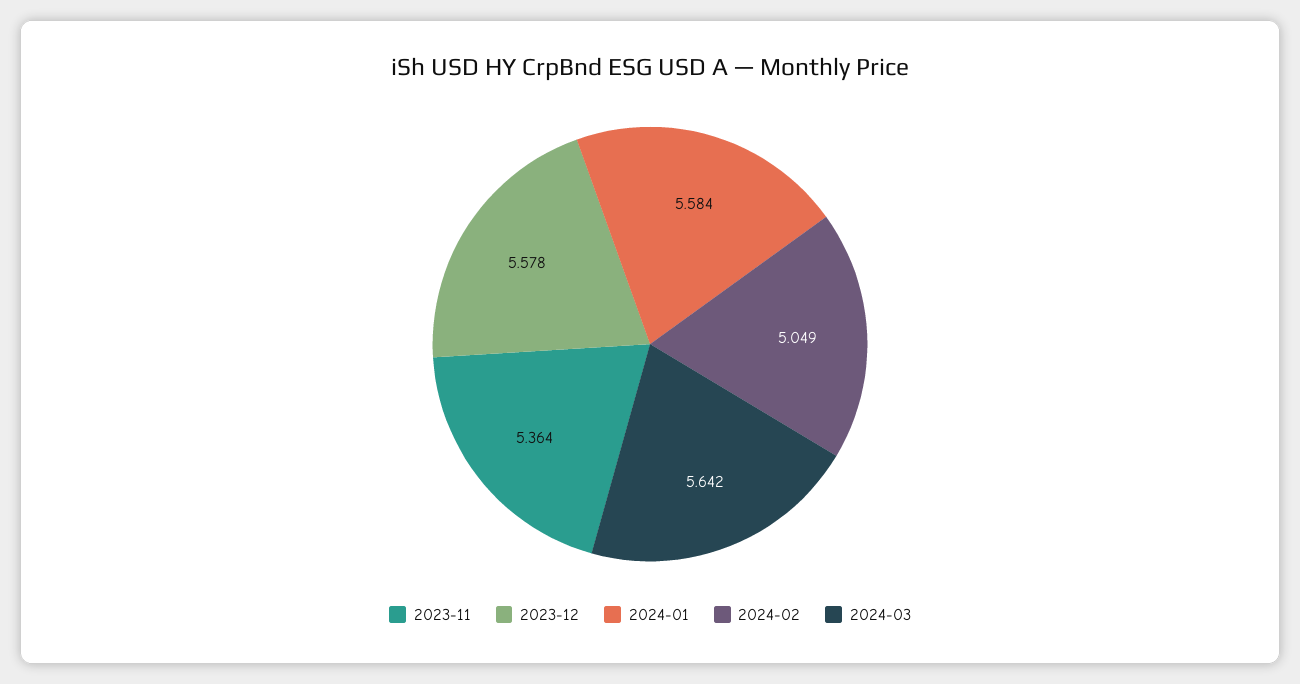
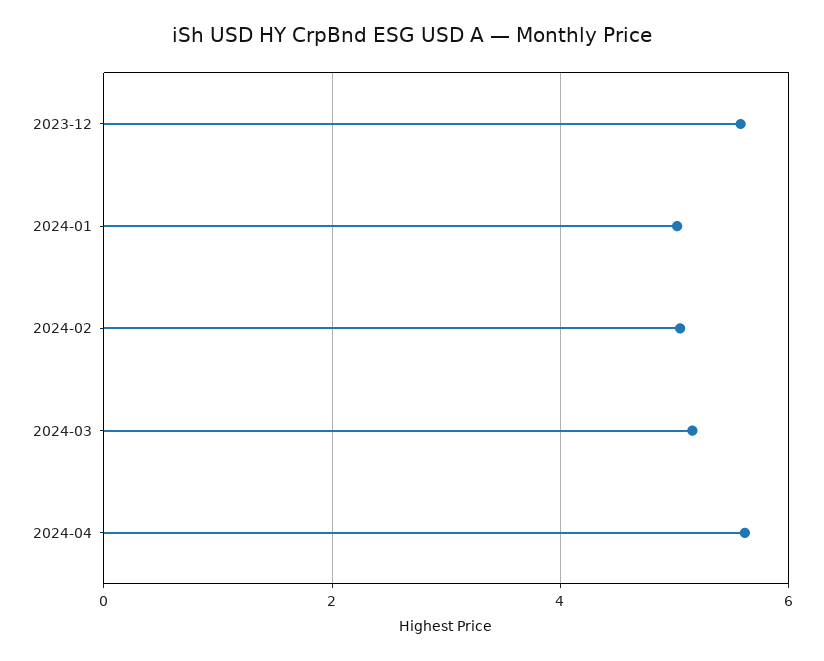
2023-11: 5.364 -> none
2024-01: 5.584 -> 5
2024-03: 5.642 -> 5.2
2024-04: none -> 5.6

